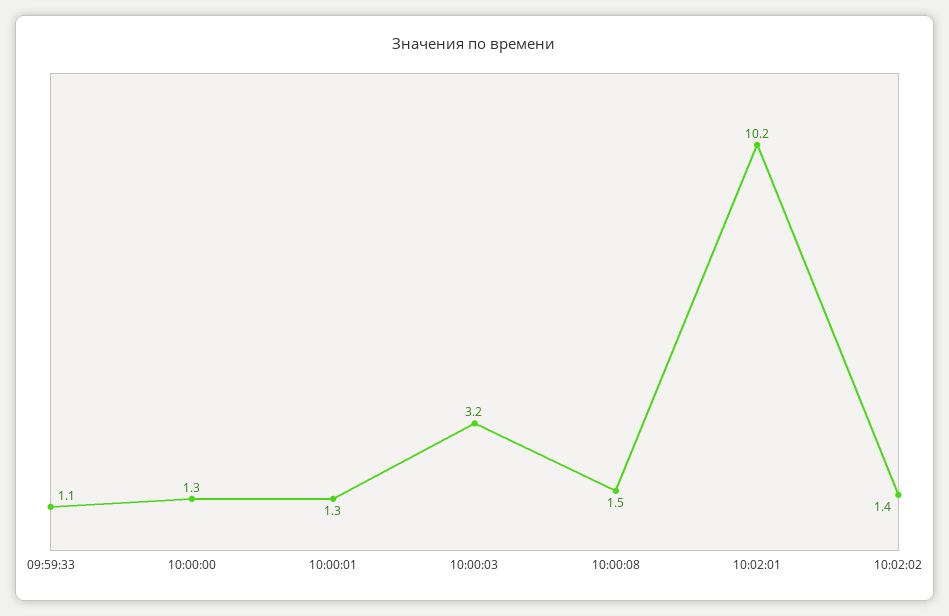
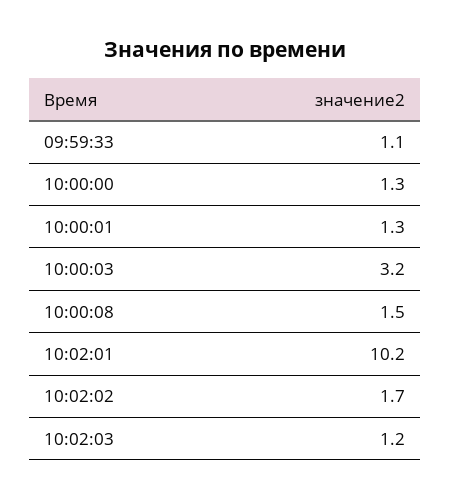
10:02:02: 1.4 -> 1.7
10:02:03: none -> 1.2

